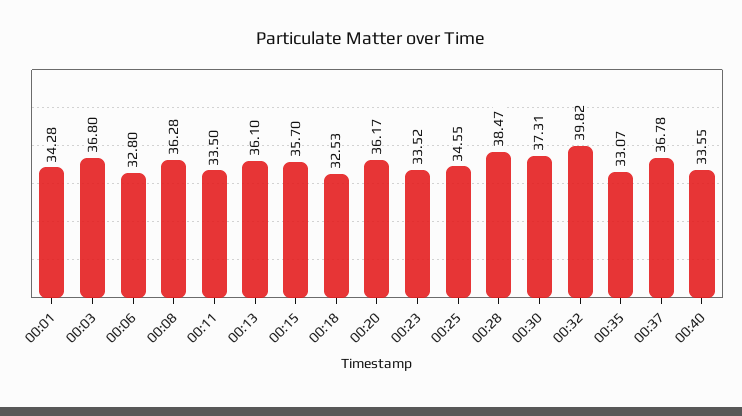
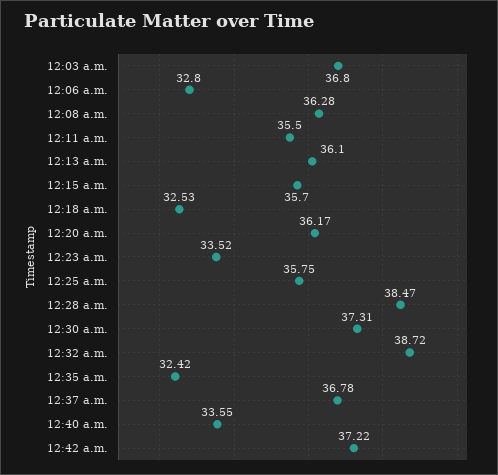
00:01: 34.28 -> none
00:11: 33.5 -> 35.5
00:25: 34.55 -> 35.75
00:32: 39.82 -> 38.72
00:35: 33.07 -> 32.42
12:42 a.m.: none -> 37.22

